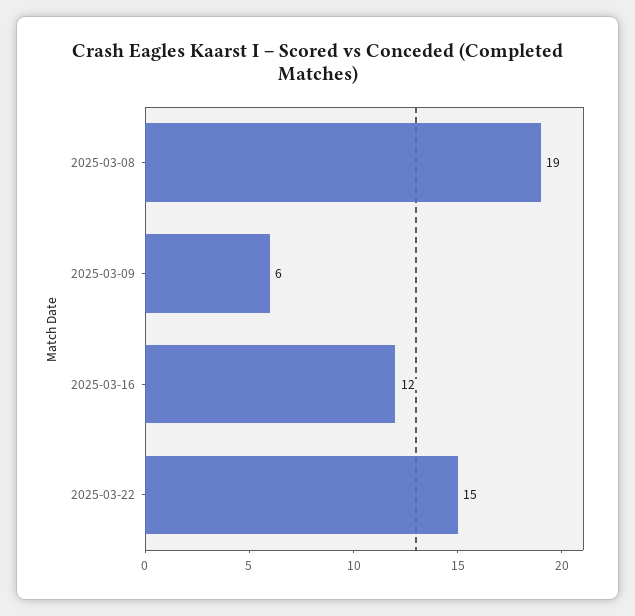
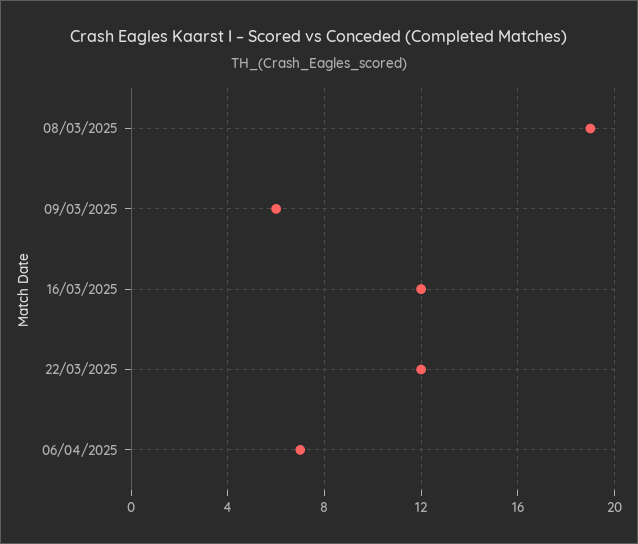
2025-03-22: 15 -> 12
06/04/2025: none -> 7

